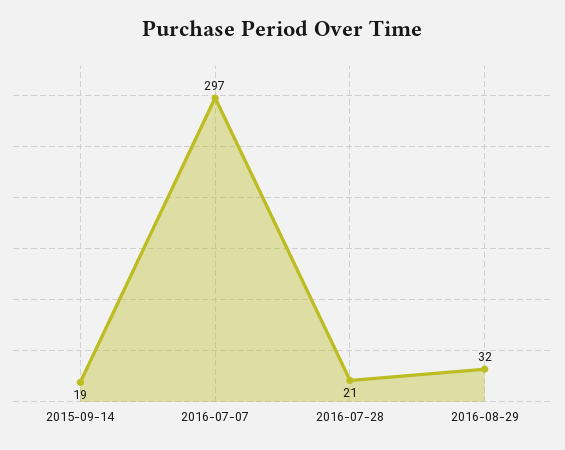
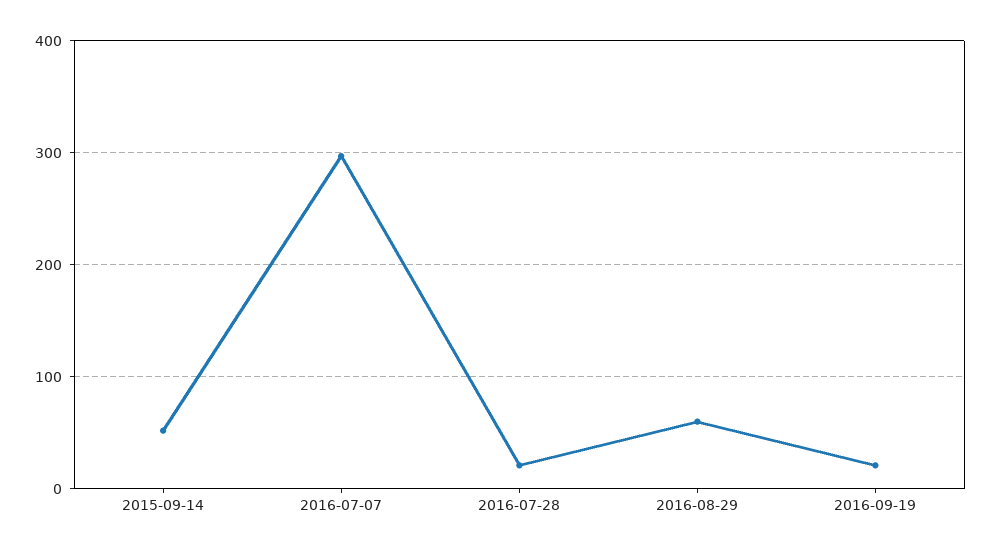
2015-09-14: 19 -> 50
2016-08-29: 32 -> 60
2016-09-19: none -> 20

